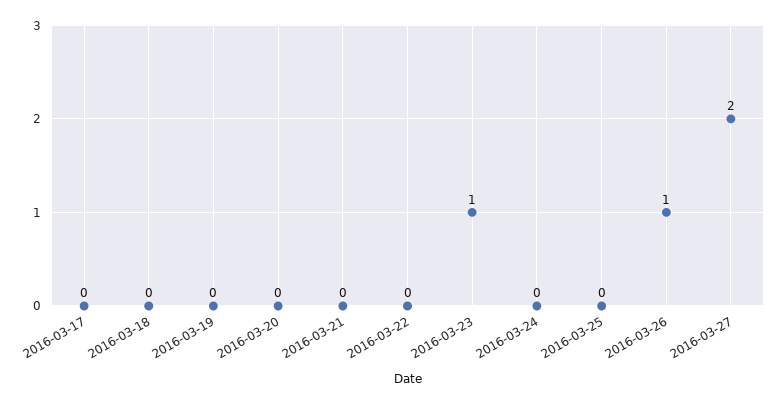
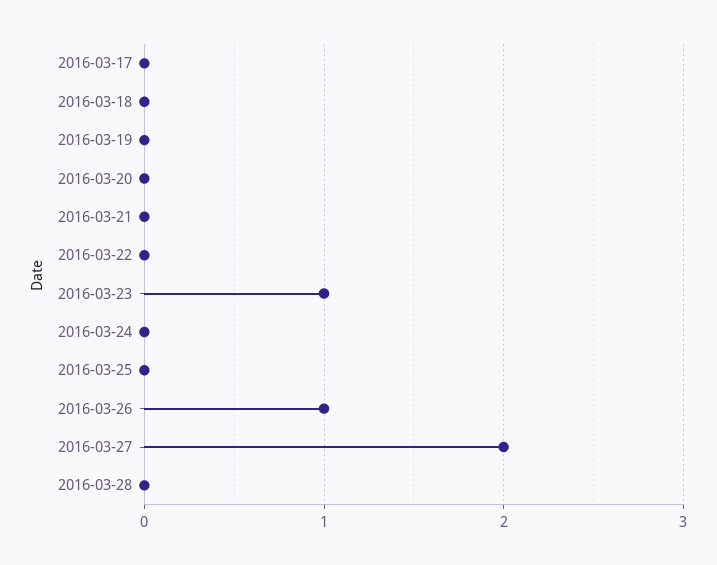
2016-03-28: none -> 0

